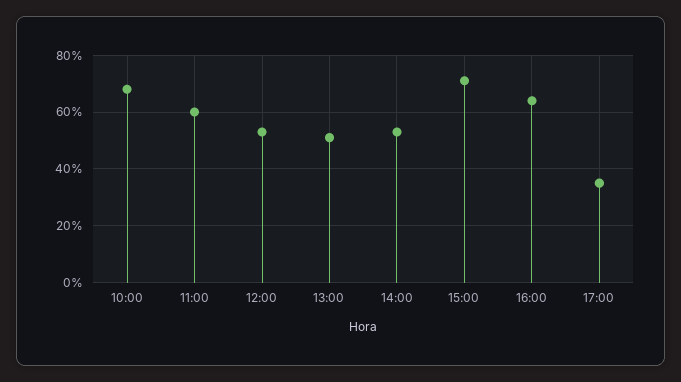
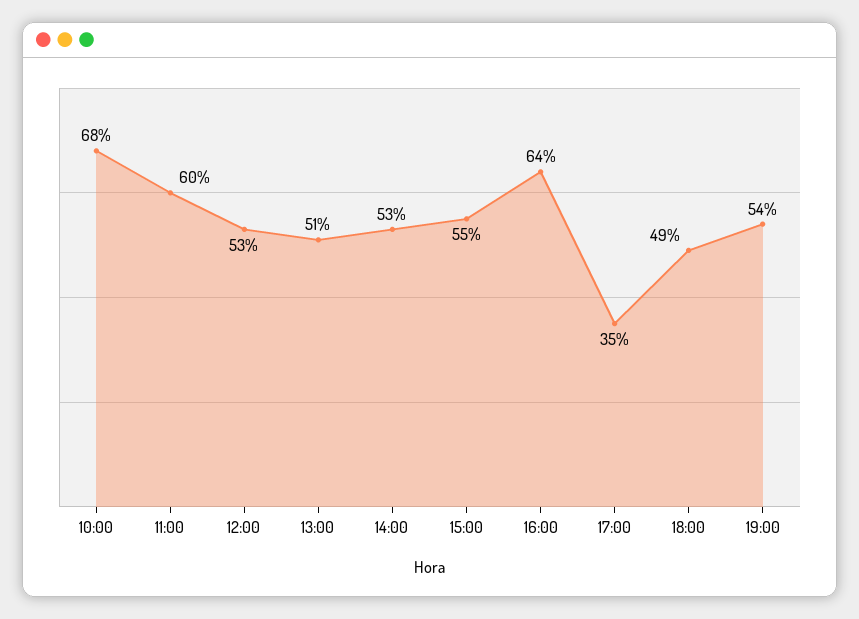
15:00: 70 -> 55
18:00: none -> 49
19:00: none -> 54

